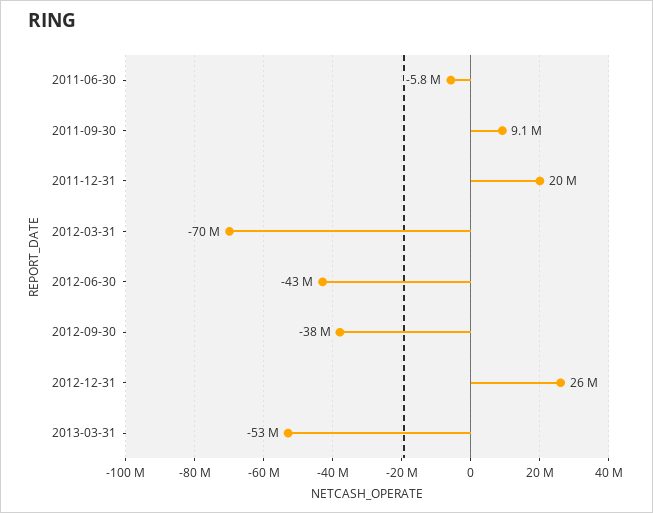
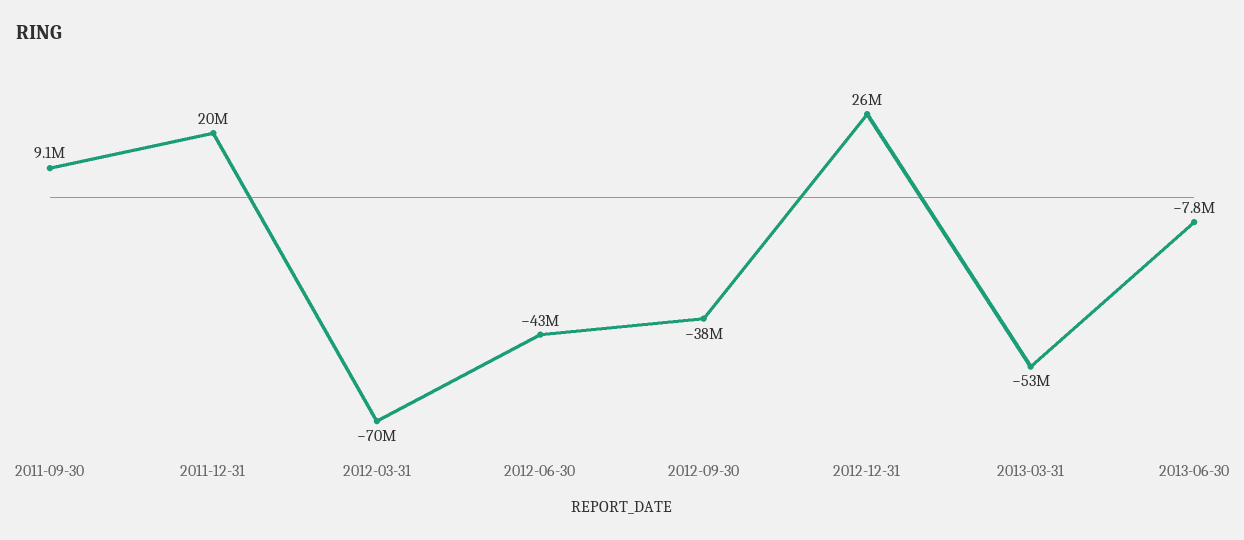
2011-06-30: -5800000 -> none
2013-06-30: none -> -7800000

